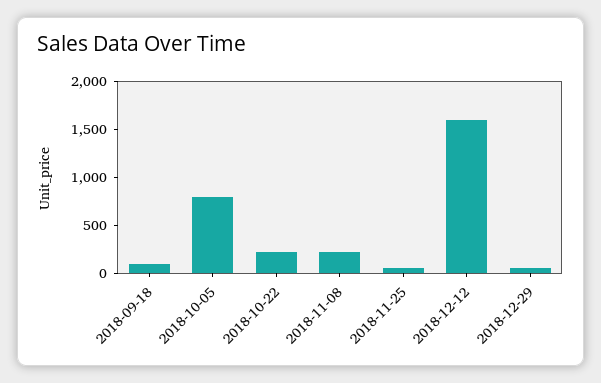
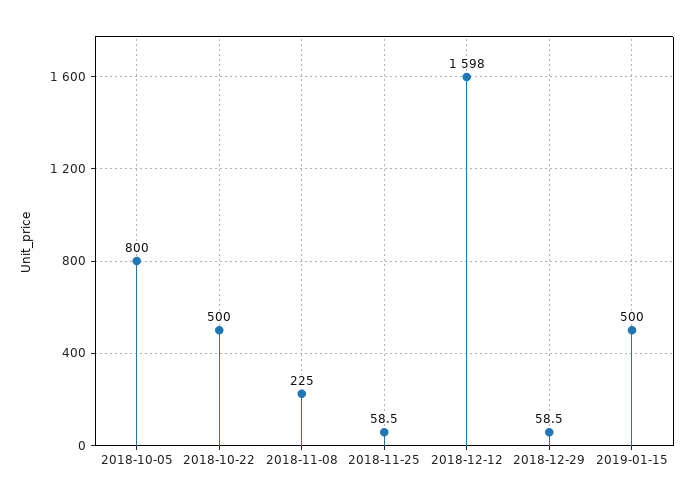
2018-09-18: 100 -> none
2018-10-22: 200 -> 500
2019-01-15: none -> 500

